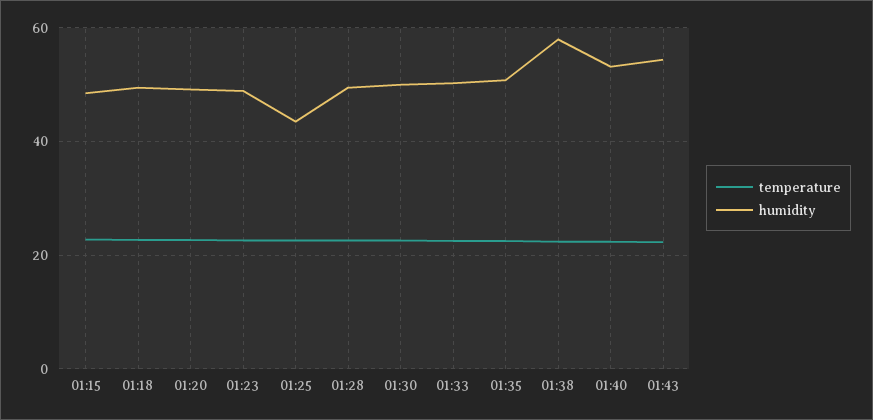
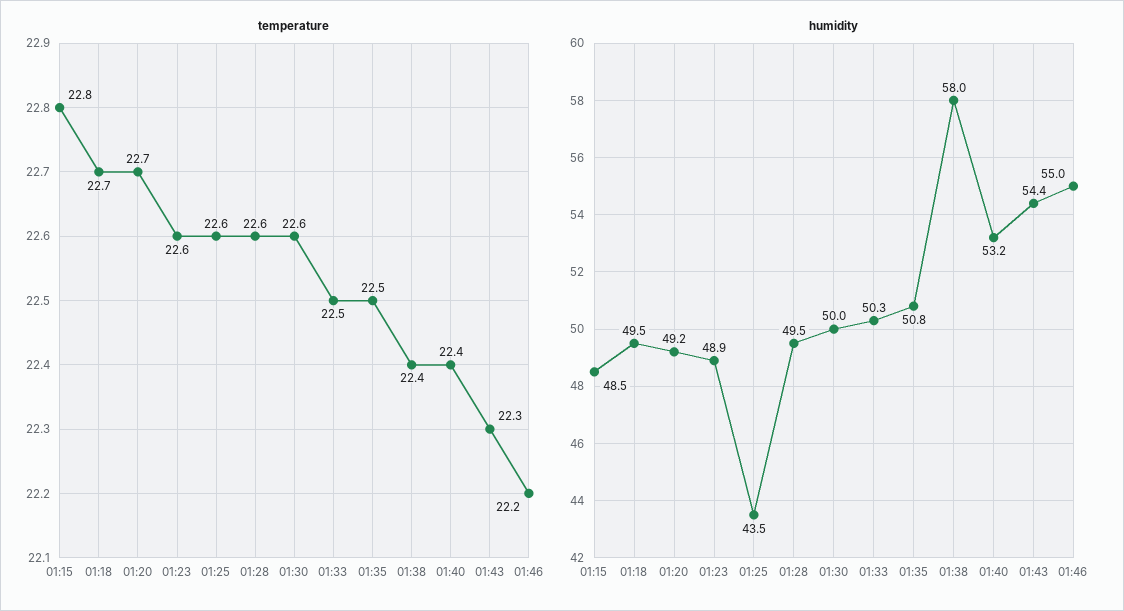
temperature, 01:46: none -> 22.2
humidity, 01:46: none -> 55

